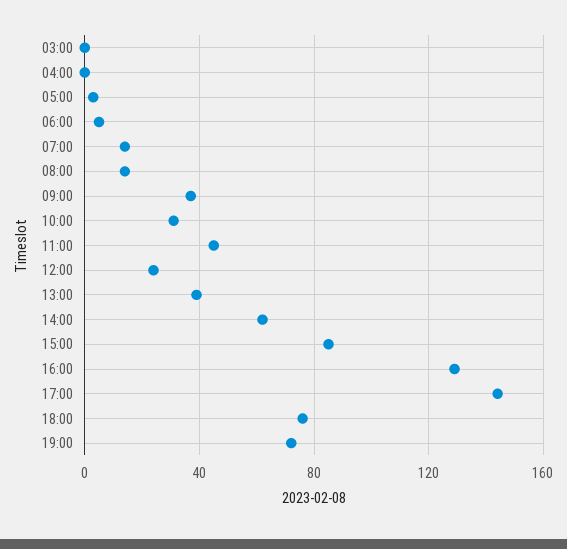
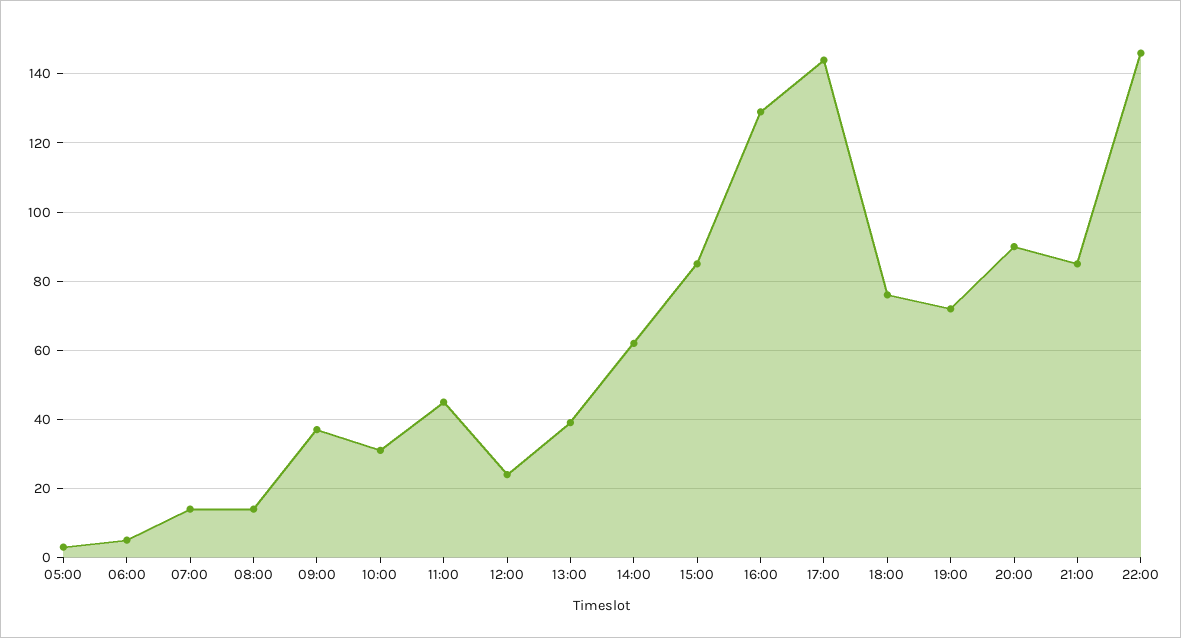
03:00: 0 -> none
04:00: 0 -> none
20:00: none -> 90
21:00: none -> 85
22:00: none -> 145

